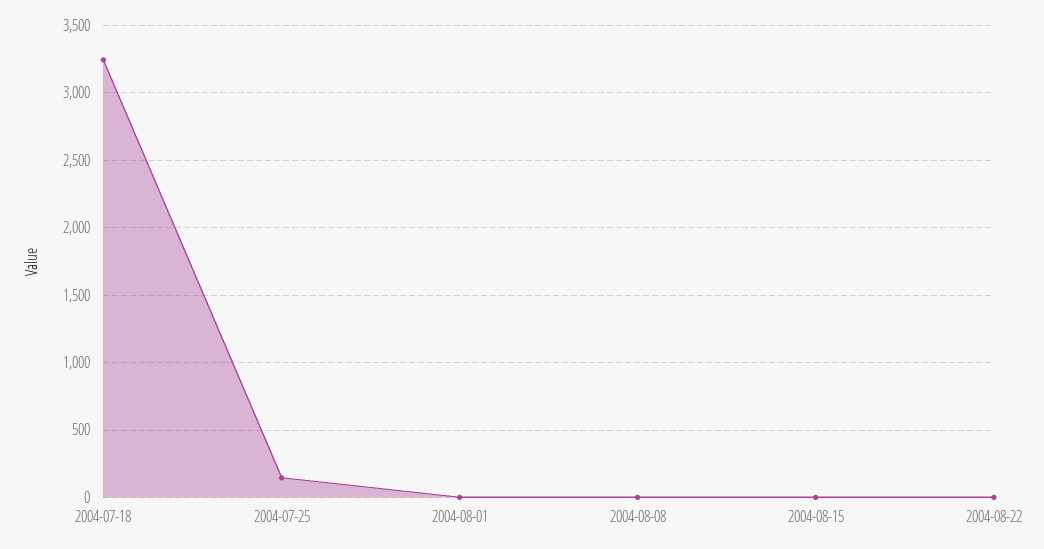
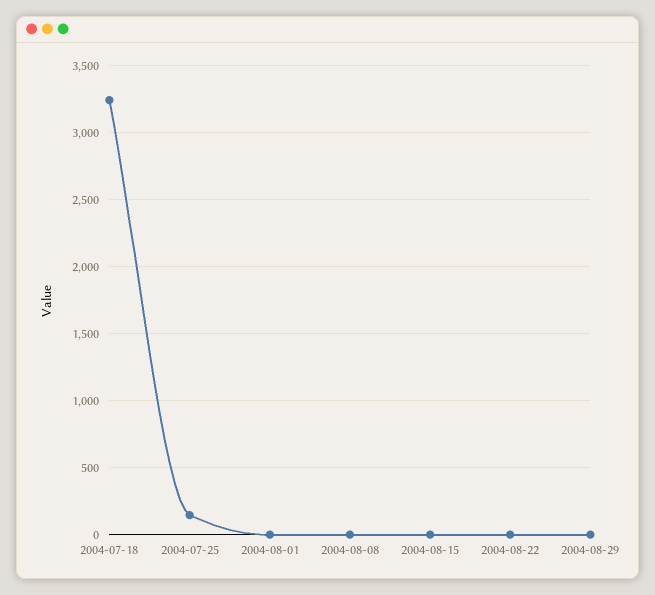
2004-08-29: none -> 0

